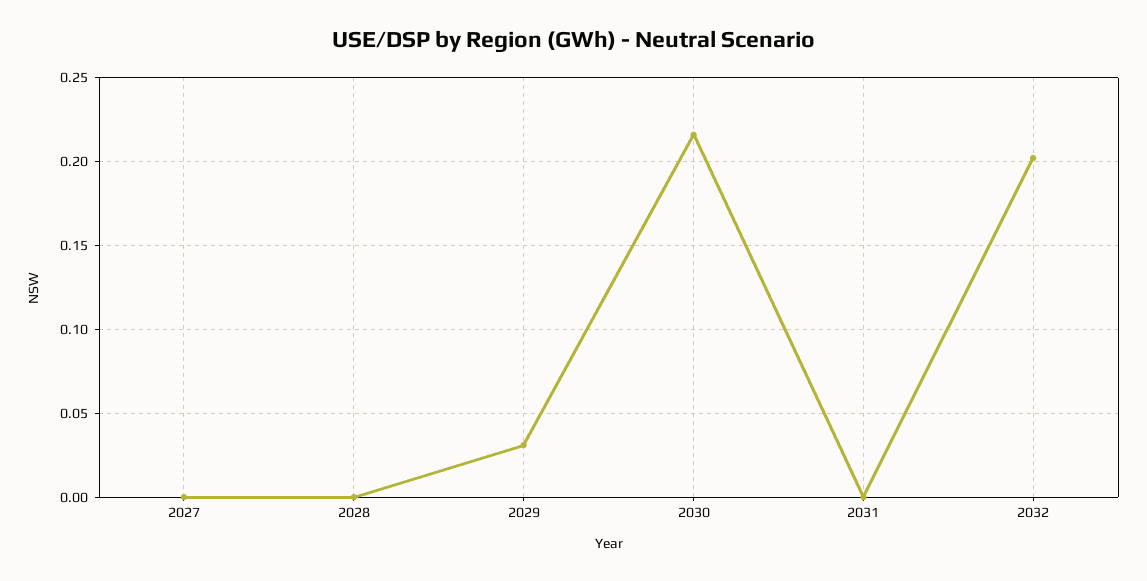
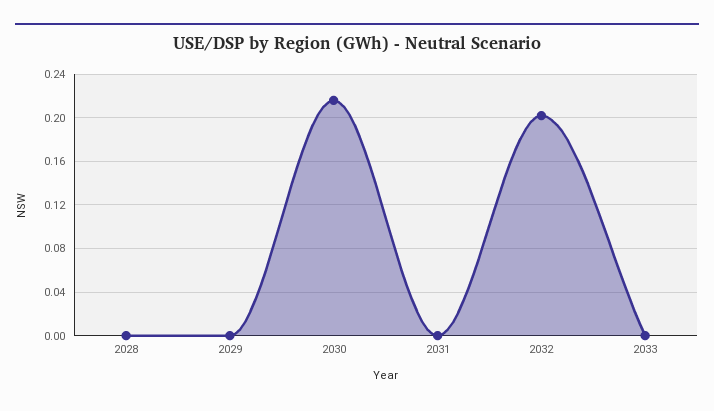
2027: 0 -> none
2029: 0.03 -> 0
2033: none -> 0

